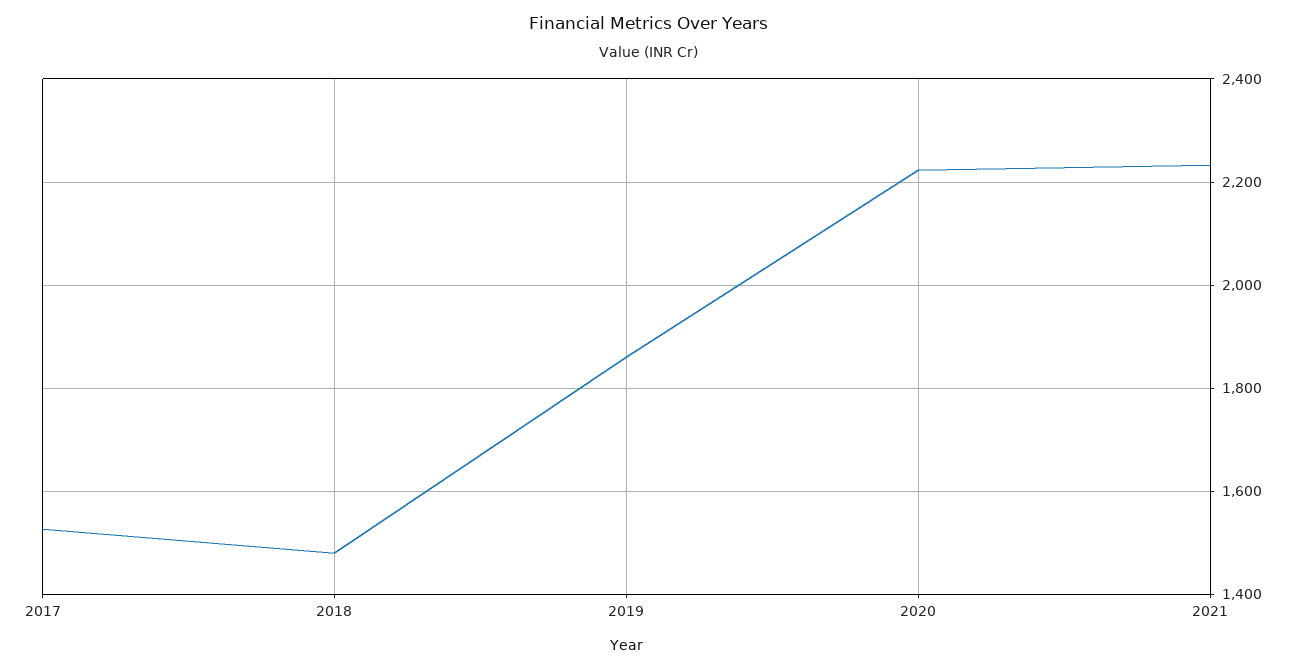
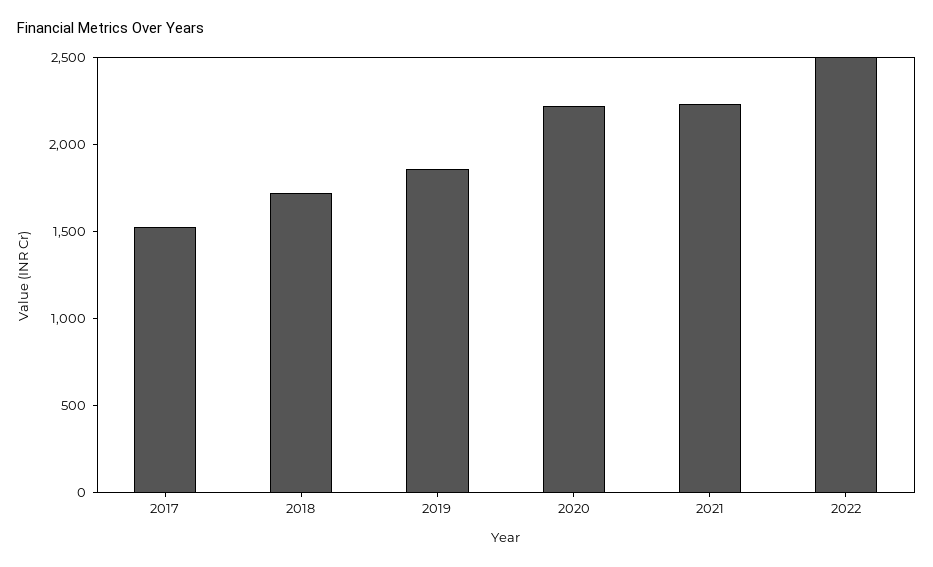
2018: 1480 -> 1700
2022: none -> 2500

